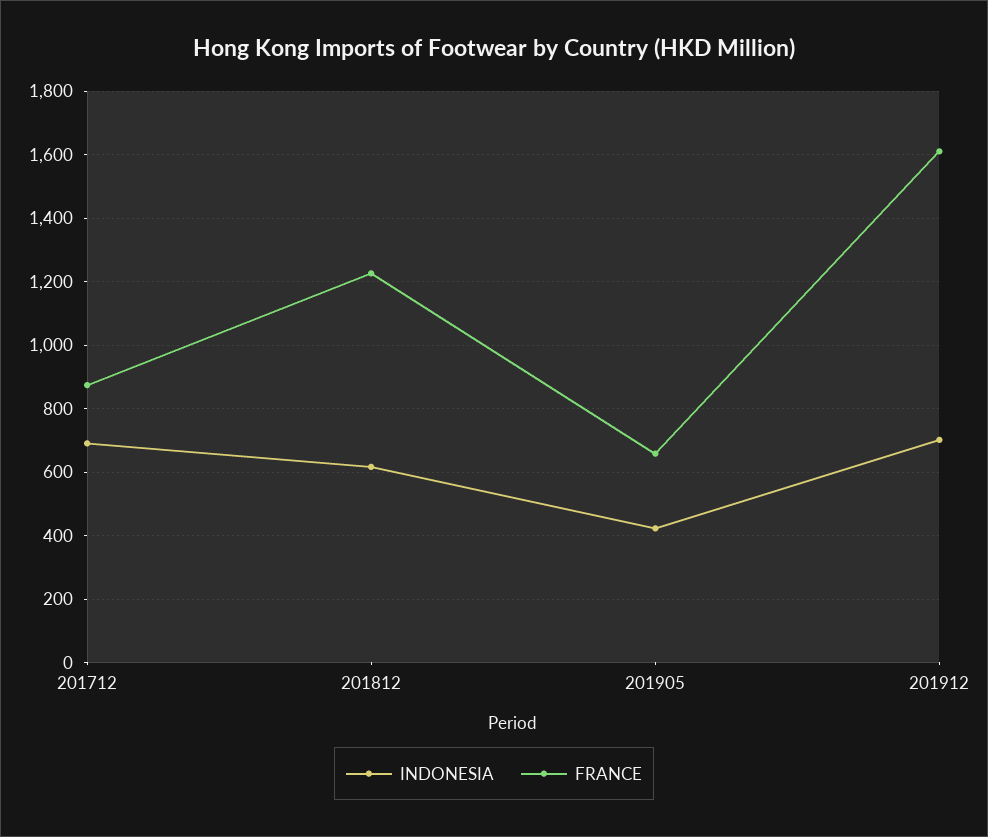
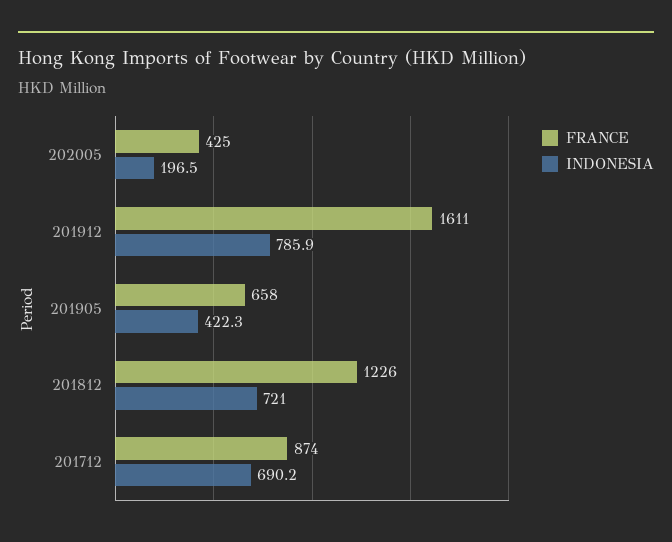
INDONESIA, 201812: 620 -> 721
INDONESIA, 201912: 700 -> 785.9
FRANCE, 202005: none -> 425
INDONESIA, 202005: none -> 196.5

